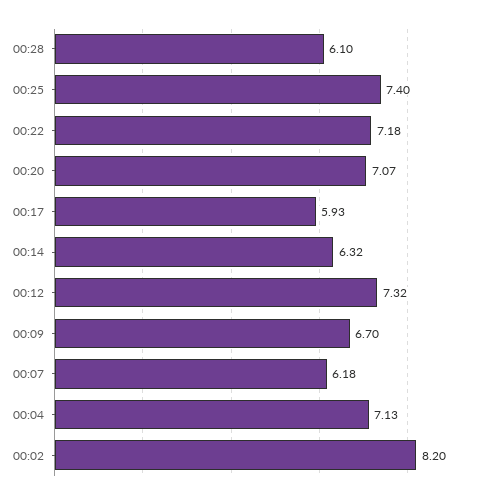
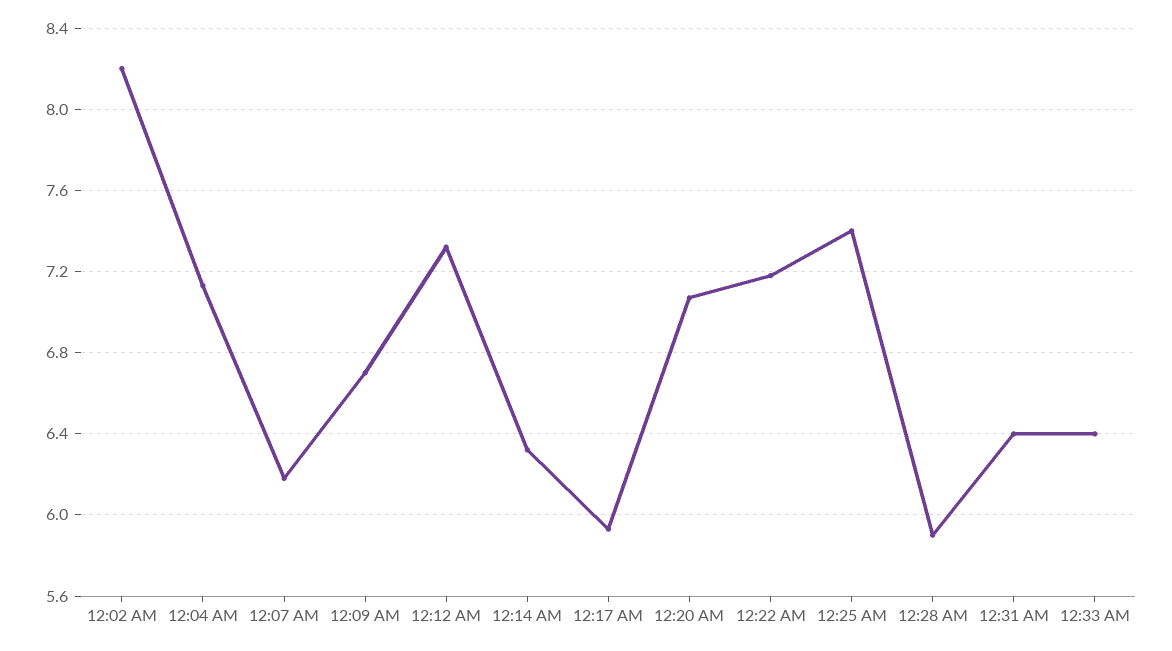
00:28: 6.1 -> 5.9
12:31 AM: none -> 6.4
12:33 AM: none -> 6.4

